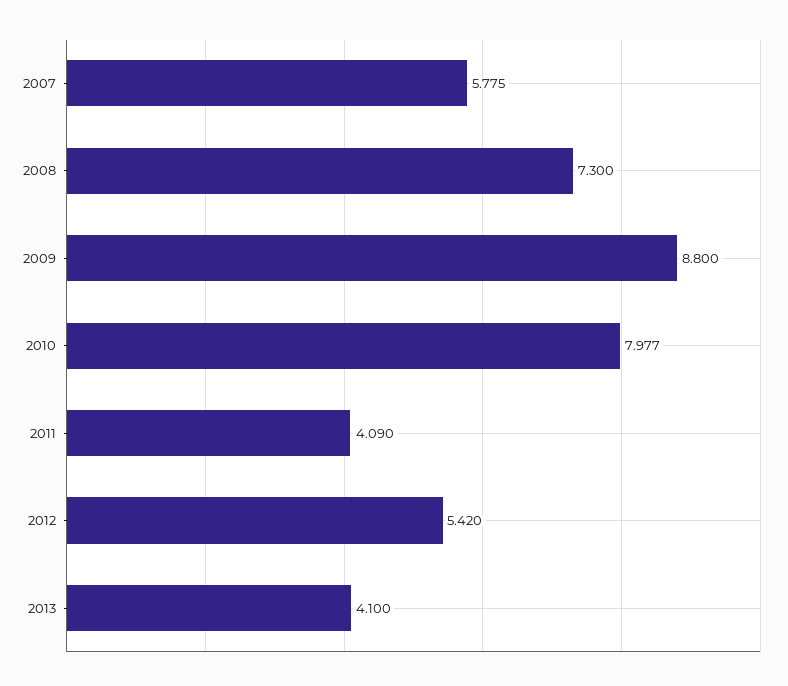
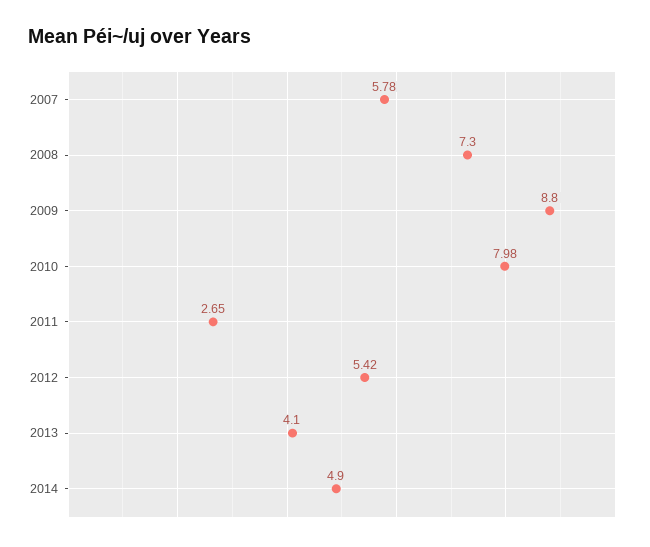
2011: 4.09 -> 2.65
2014: none -> 4.9

